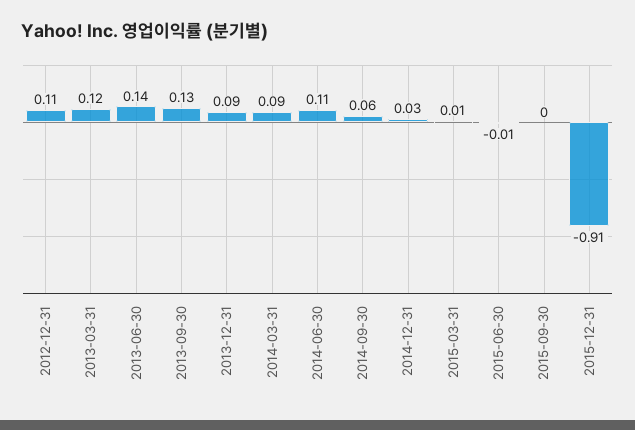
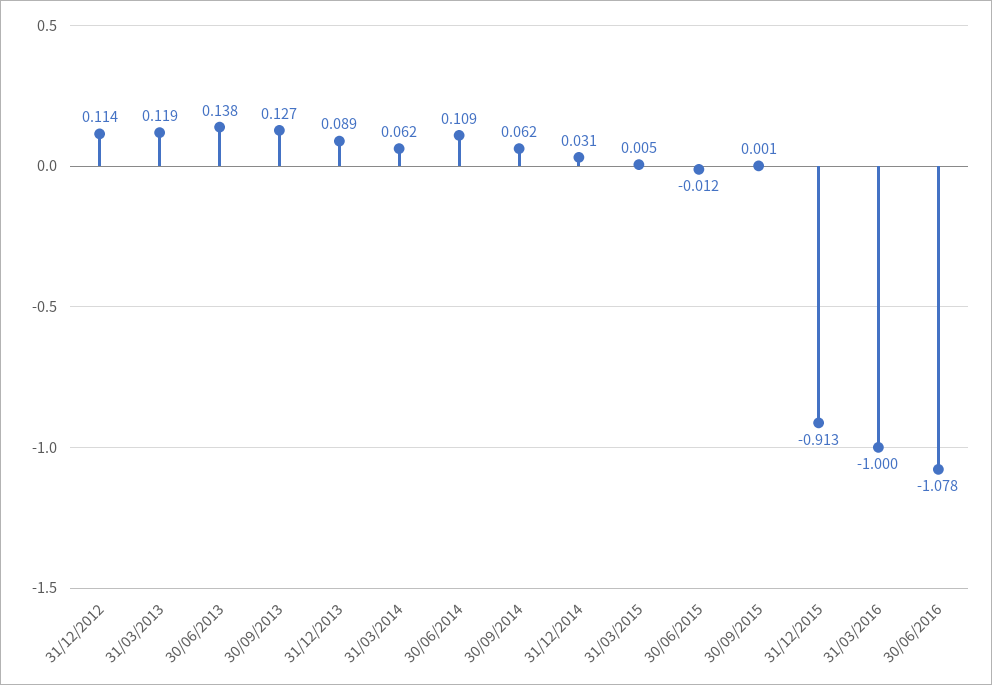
2014-03-31: 0.09 -> 0.062
31/03/2016: none -> -1
30/06/2016: none -> -1.078

